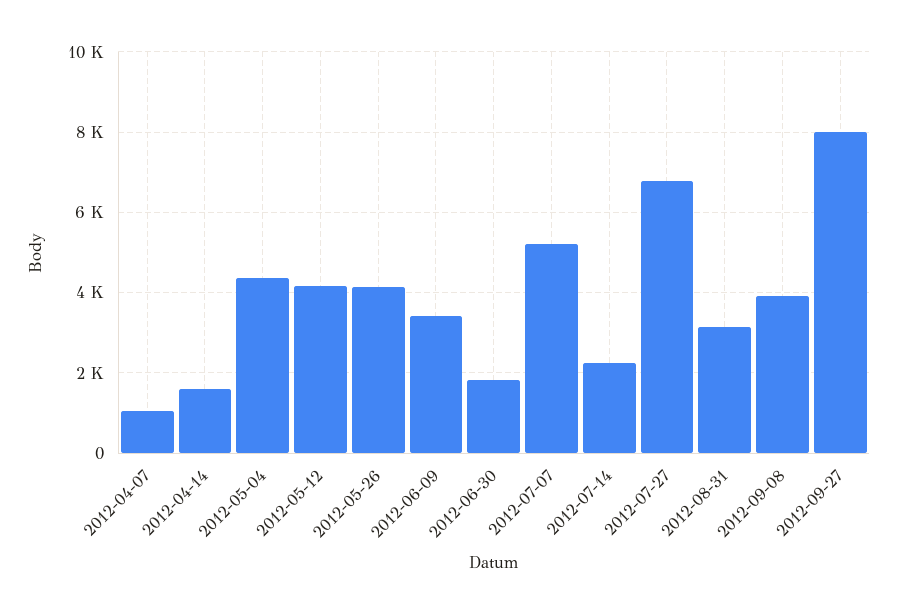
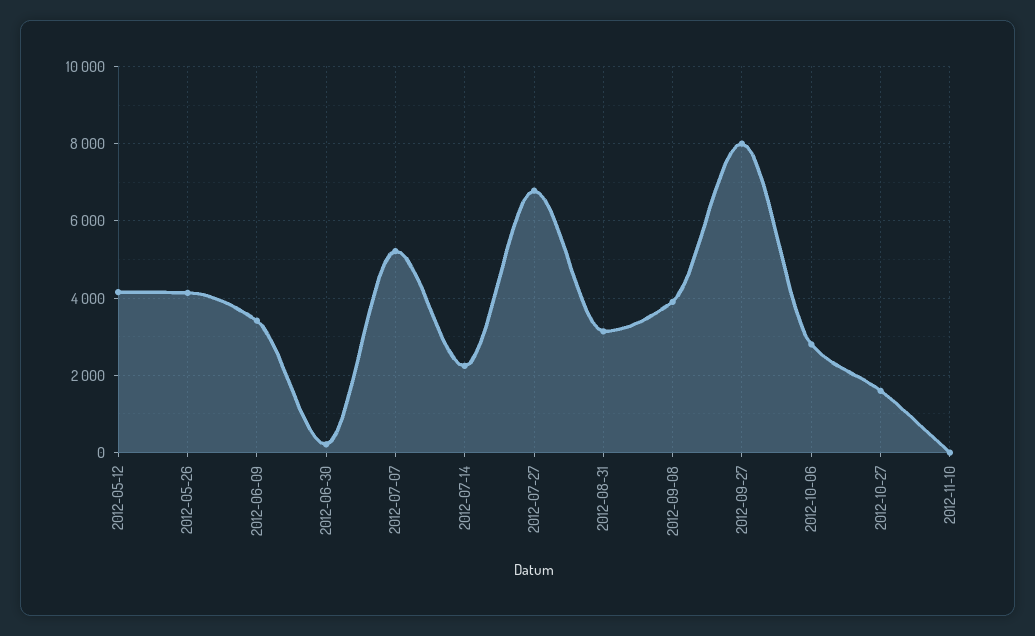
2012-04-07: 1000 -> none
2012-04-14: 1600 -> none
2012-05-04: 4400 -> none
2012-06-30: 1800 -> 200
2012-10-06: none -> 2800
2012-10-27: none -> 1600
2012-11-10: none -> 0

